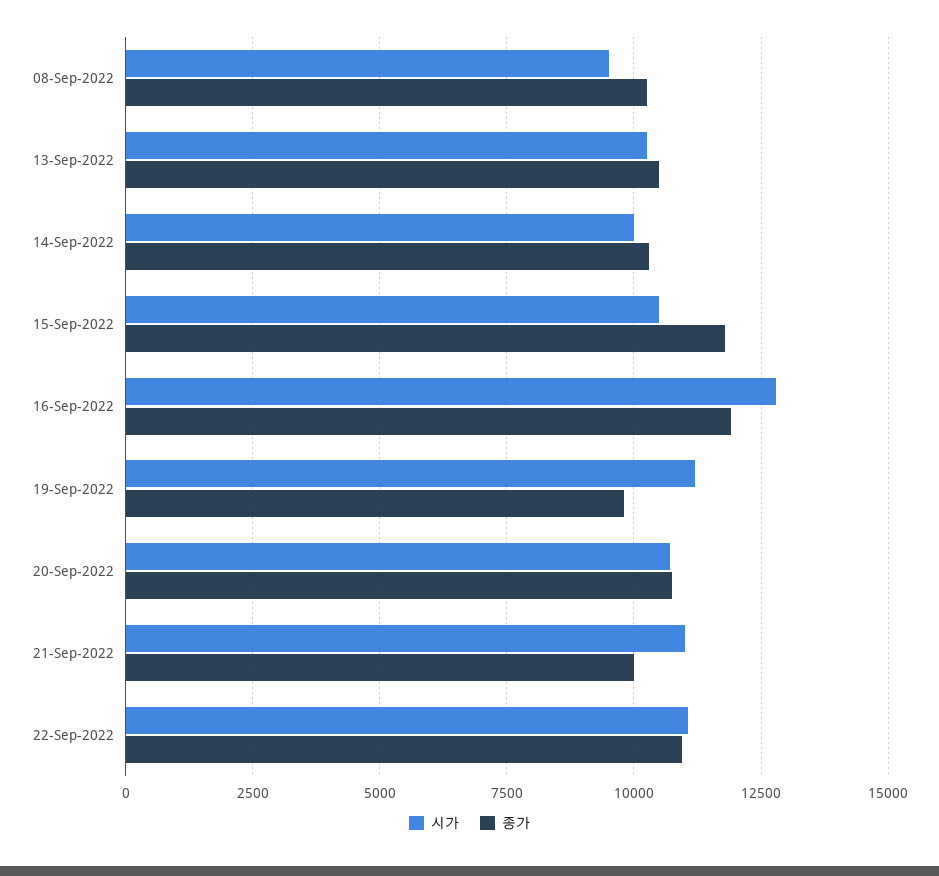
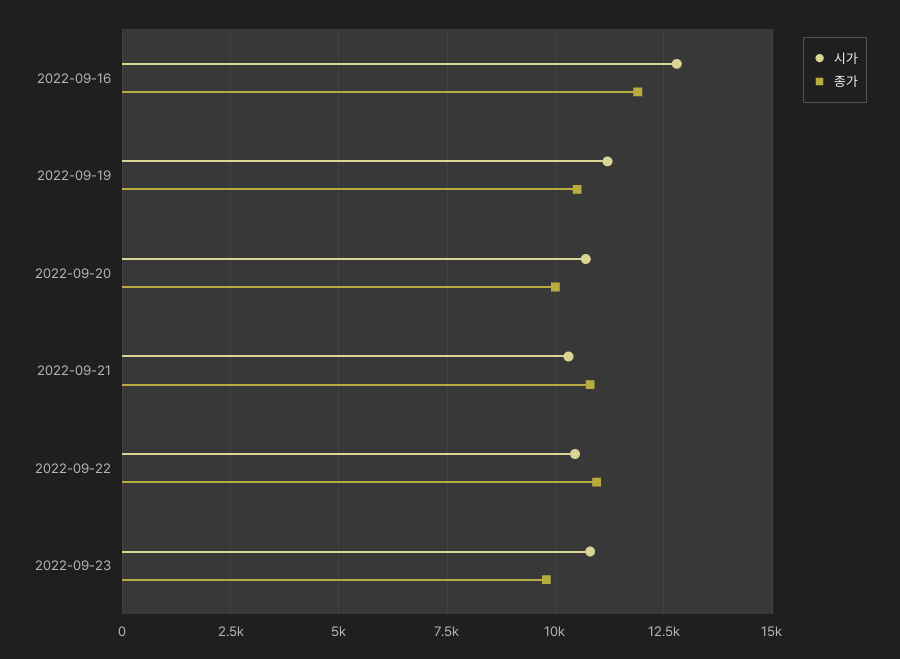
시가, 08-Sep-2022: 9500 -> none
종가, 08-Sep-2022: 10250 -> none
시가, 13-Sep-2022: 10250 -> none
종가, 13-Sep-2022: 10500 -> none
시가, 14-Sep-2022: 10000 -> none
종가, 14-Sep-2022: 10250 -> none
시가, 15-Sep-2022: 10500 -> none
종가, 15-Sep-2022: 11750 -> none
종가, 19-Sep-2022: 9750 -> 10500
종가, 20-Sep-2022: 10750 -> 10000
시가, 21-Sep-2022: 11000 -> 10250
종가, 21-Sep-2022: 10000 -> 10750
시가, 22-Sep-2022: 11000 -> 10500
시가, 2022-09-23: none -> 10750
종가, 2022-09-23: none -> 9750

